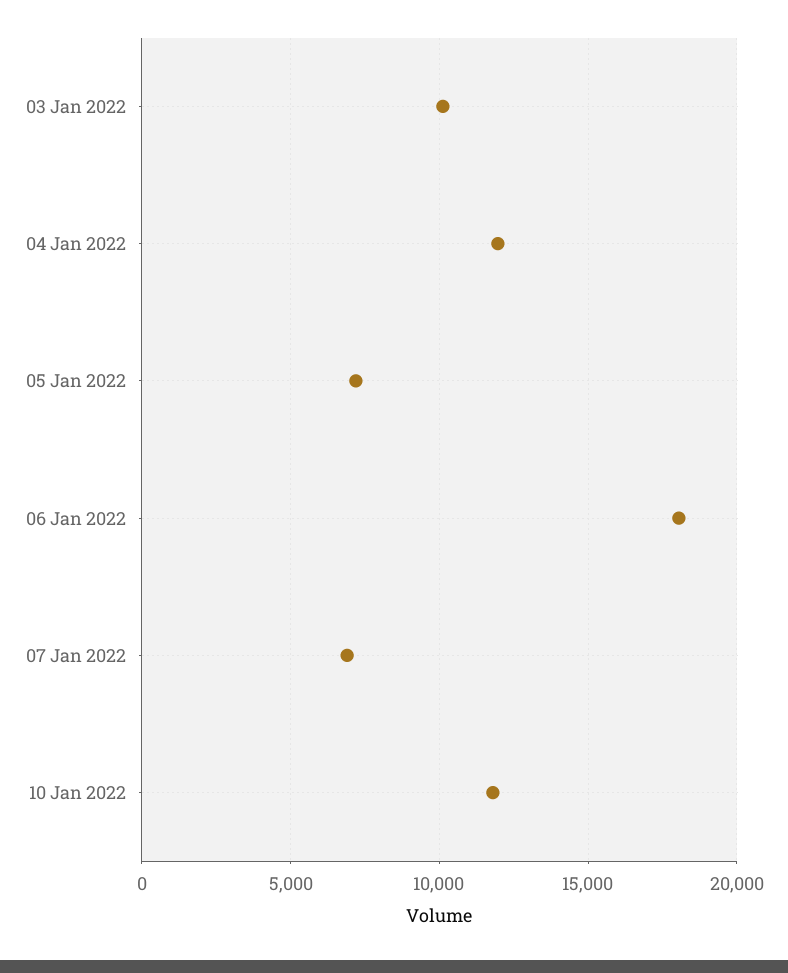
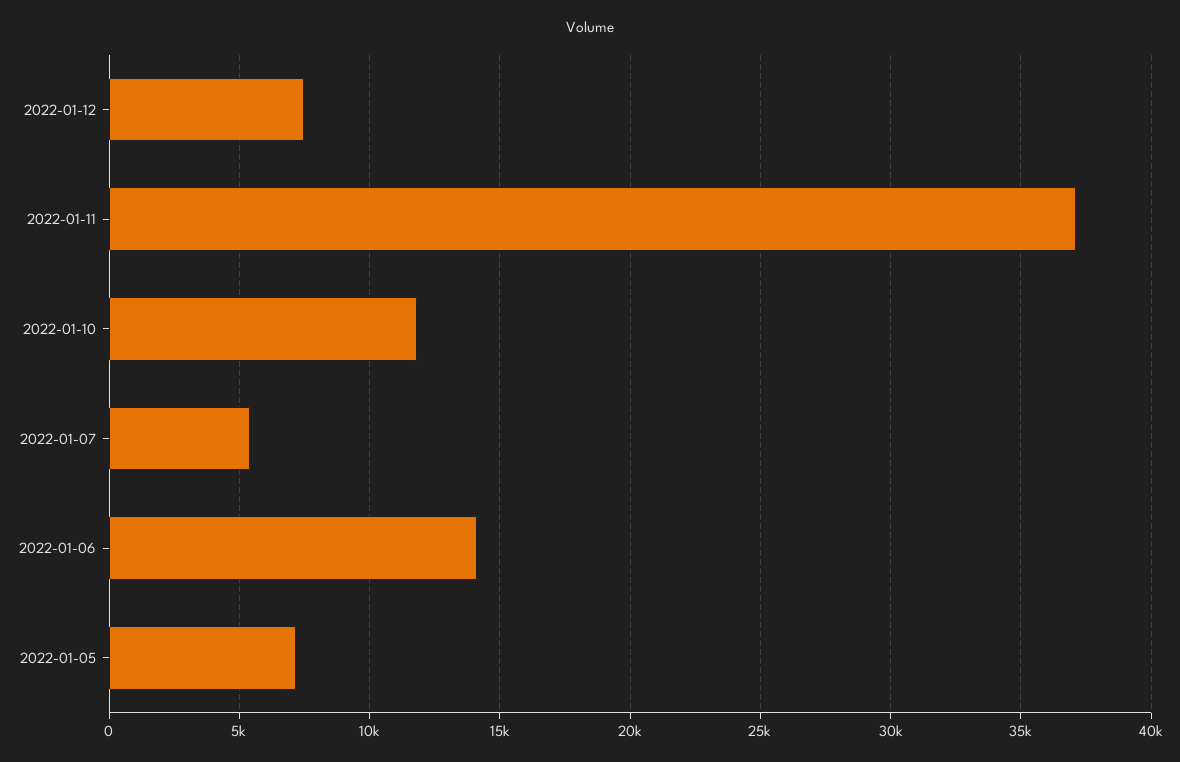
03 Jan 2022: 10000 -> none
04 Jan 2022: 12000 -> none
06 Jan 2022: 18000 -> 14000
07 Jan 2022: 7000 -> 5500
2022-01-12: none -> 7500
2022-01-11: none -> 37000

